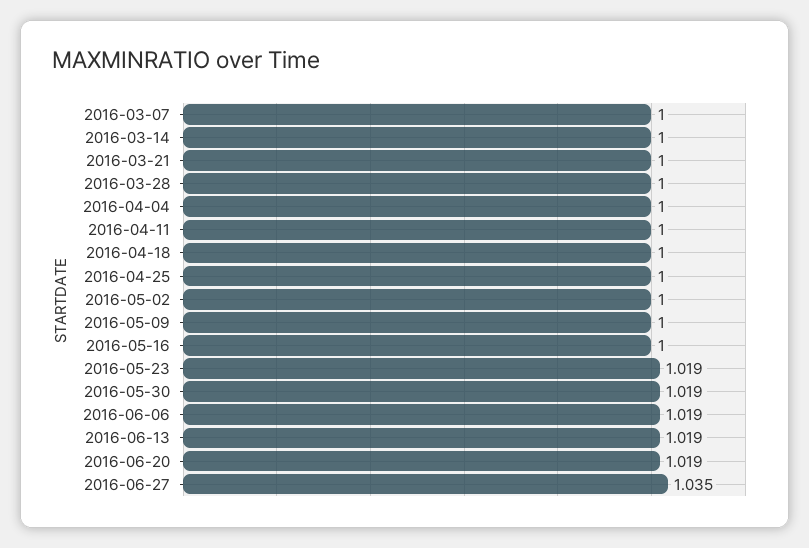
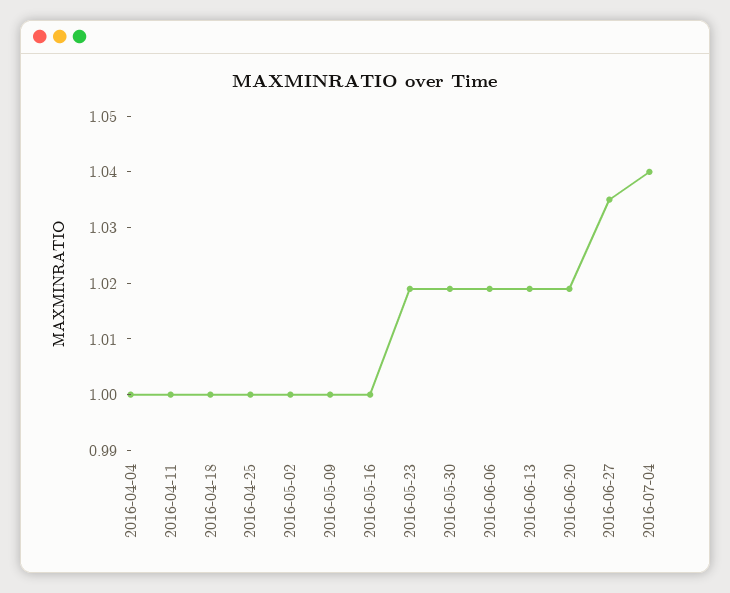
2016-03-07: 1 -> none
2016-03-14: 1 -> none
2016-03-21: 1 -> none
2016-03-28: 1 -> none
2016-07-04: none -> 1.04

